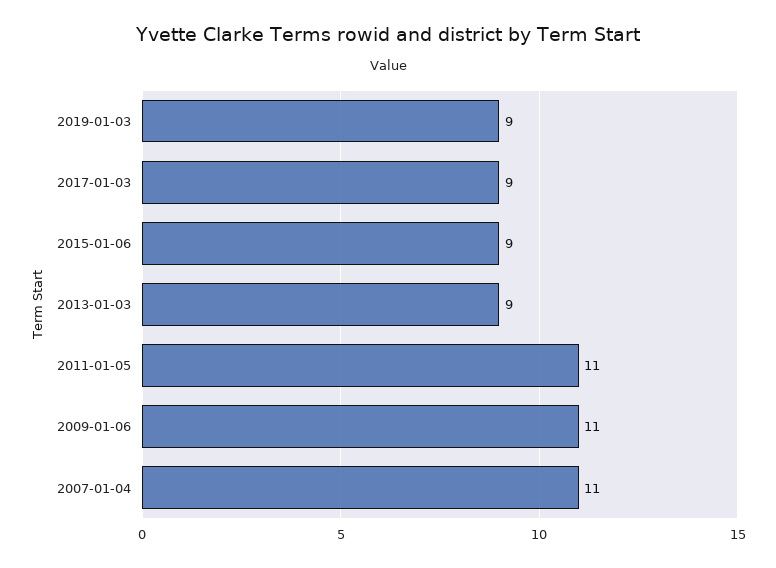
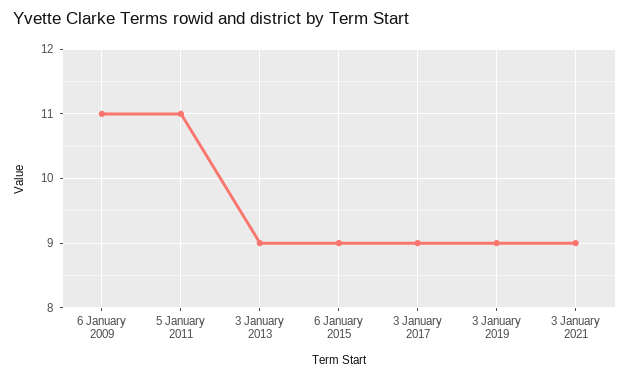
2007-01-04: 11 -> none
3 January 2021: none -> 9

